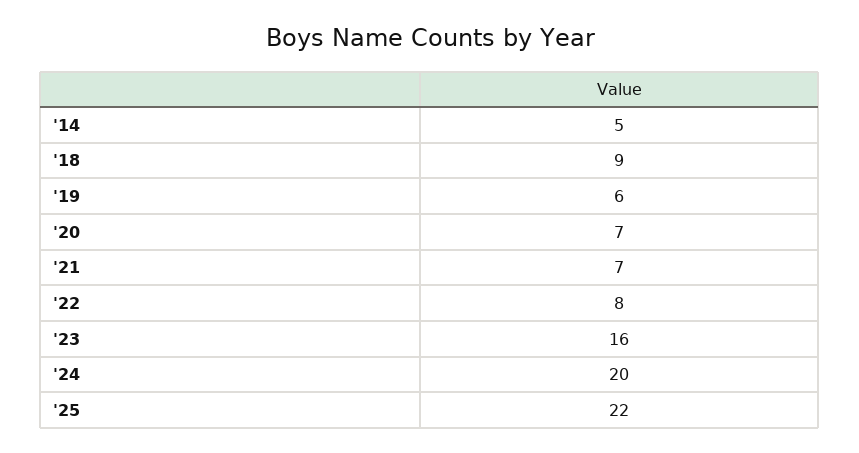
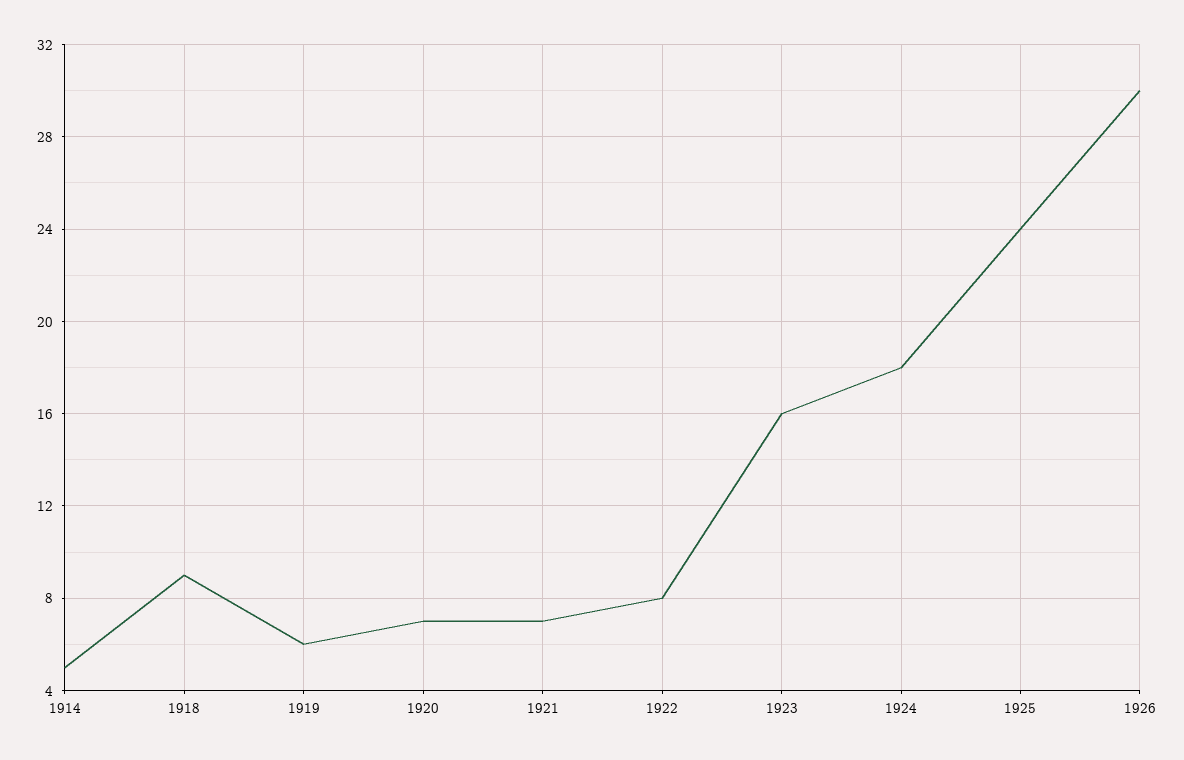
'24: 20 -> 18
'25: 22 -> 24
1926: none -> 30

